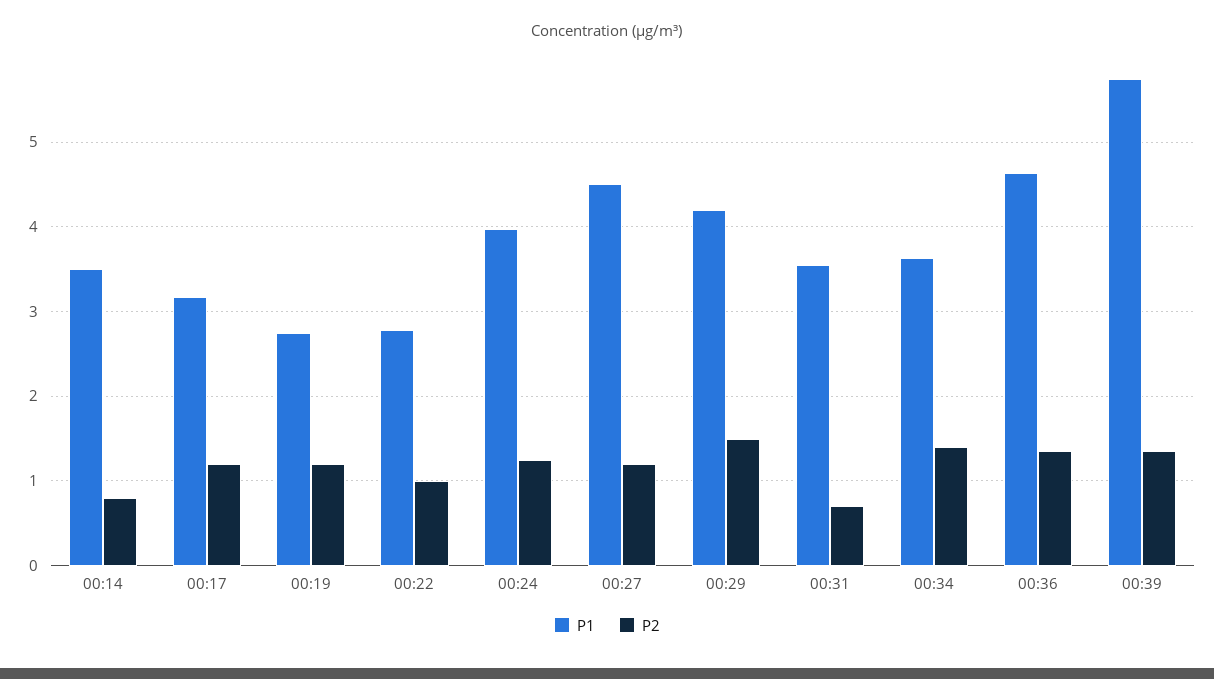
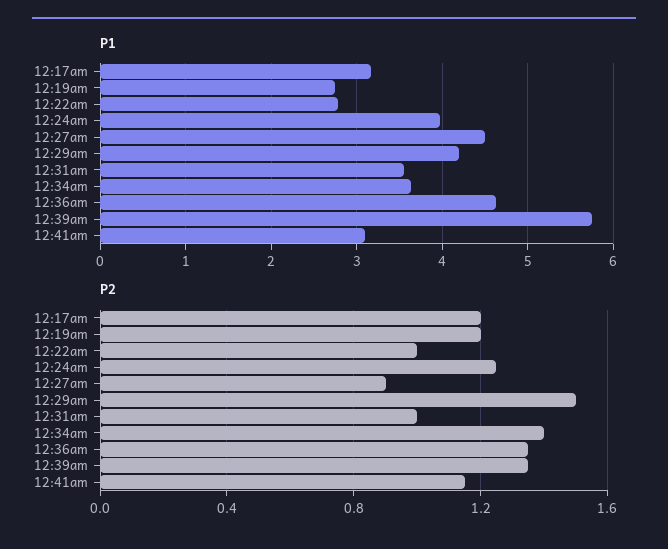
P1, 00:14: 3.5 -> none
P2, 00:14: 0.8 -> none
P2, 00:27: 1.2 -> 0.9
P2, 00:31: 0.7 -> 1
P1, 12:41am: none -> 3.1
P2, 12:41am: none -> 1.15

